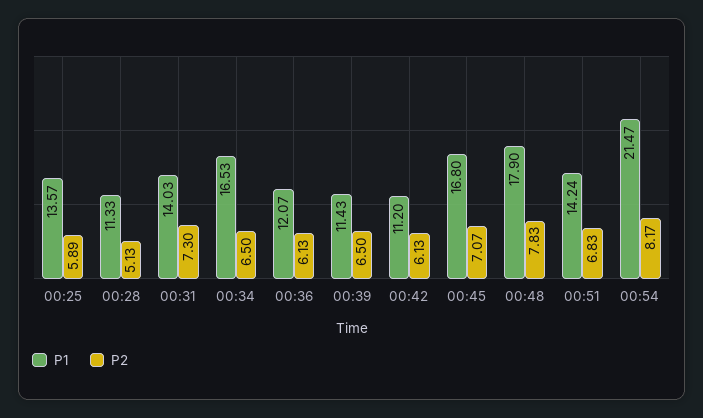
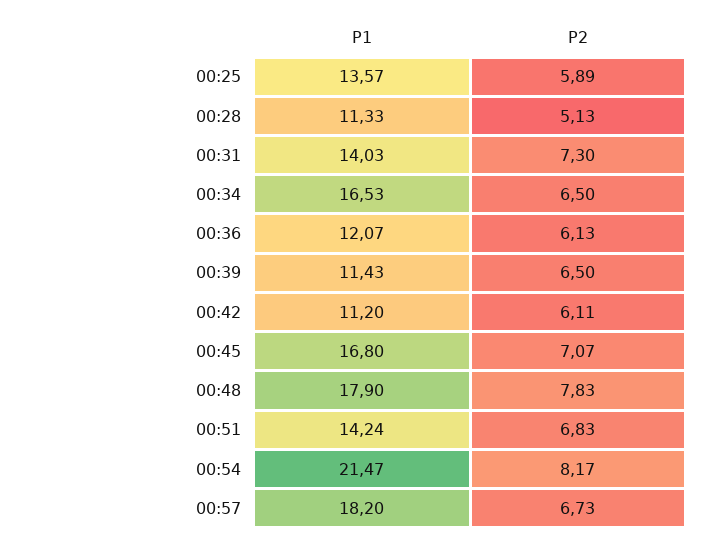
P2, 00:42: 6.13 -> 6.11
P1, 00:57: none -> 18.2
P2, 00:57: none -> 6.73

